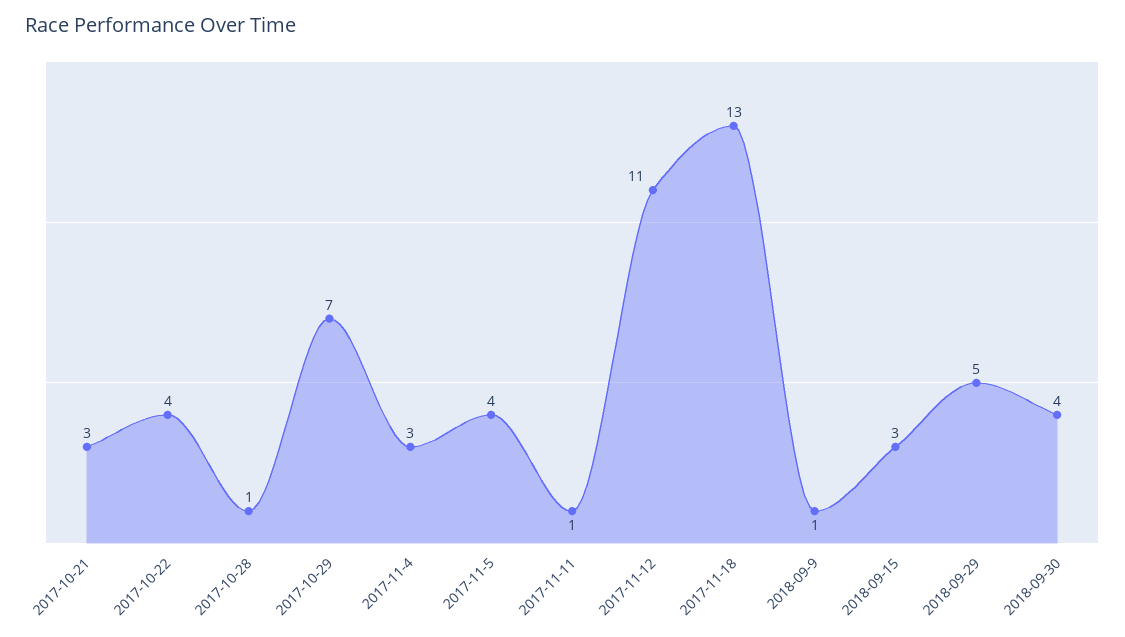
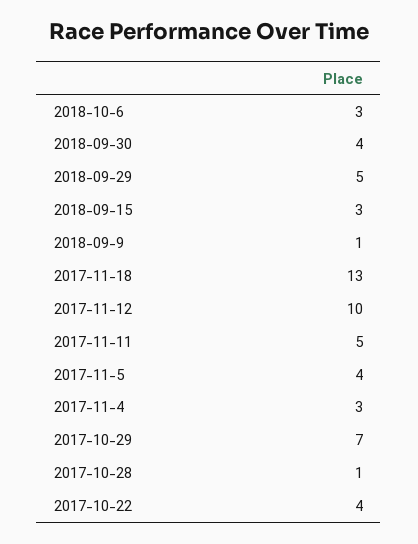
2017-10-21: 3 -> none
2017-11-11: 1 -> 5
2017-11-12: 11 -> 10
2018-10-6: none -> 3

